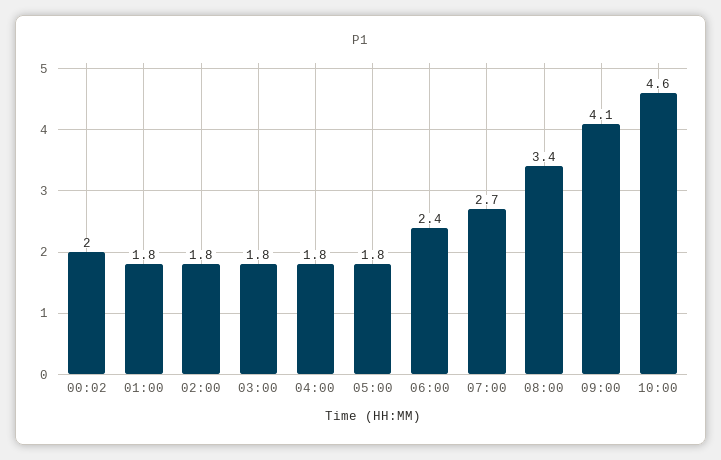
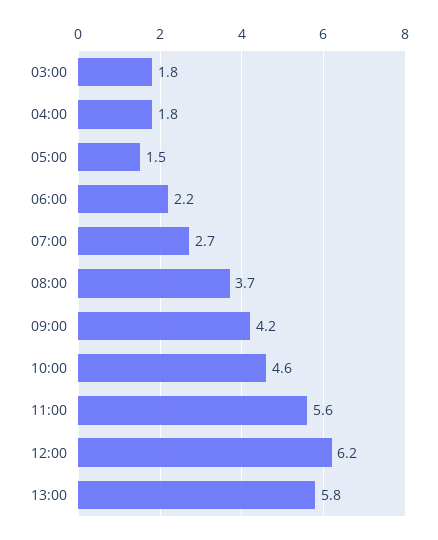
00:02: 2 -> none
01:00: 1.8 -> none
02:00: 1.8 -> none
05:00: 1.8 -> 1.5
06:00: 2.4 -> 2.2
08:00: 3.4 -> 3.7
09:00: 4.1 -> 4.2
11:00: none -> 5.6
12:00: none -> 6.2
13:00: none -> 5.8

